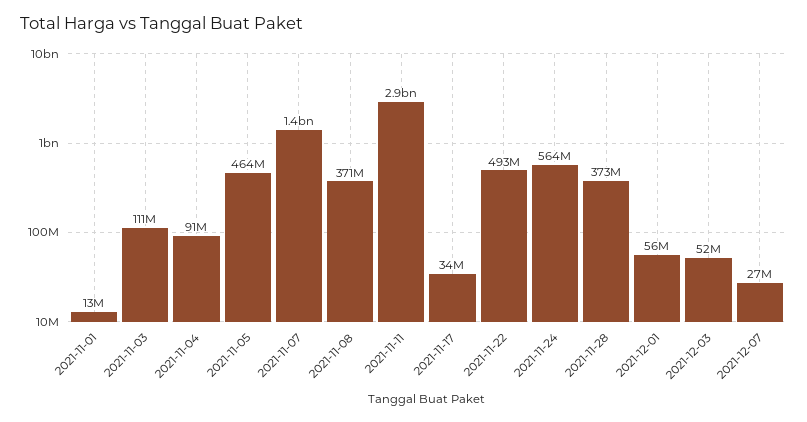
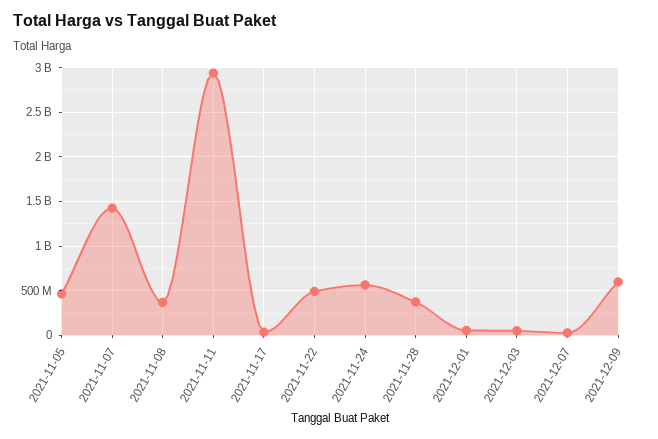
2021-11-01: 13000000 -> none
2021-11-03: 111000000 -> none
2021-11-04: 91000000 -> none
2021-12-09: none -> 600000000

